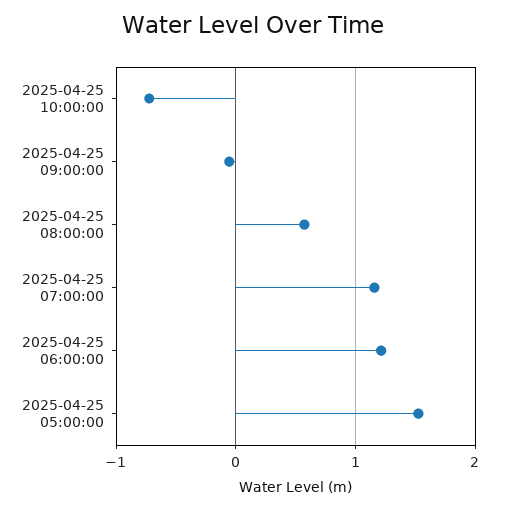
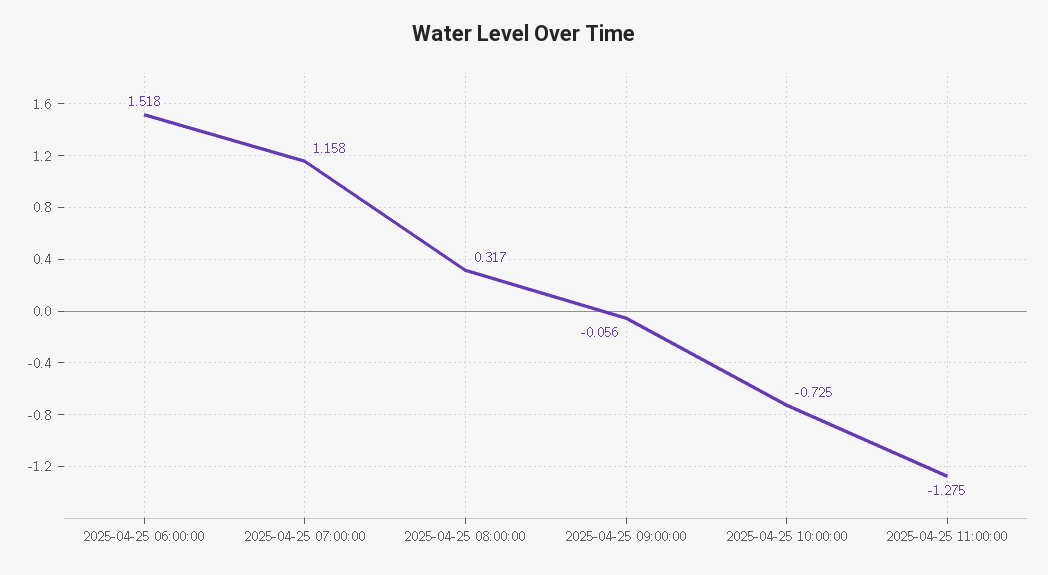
2025-04-25 08:00:00: 0.6 -> 0.317
2025-04-25 06:00:00: 1.2 -> 1.518
2025-04-25 05:00:00: 1.5 -> none
2025-04-25 11:00:00: none -> -1.275

